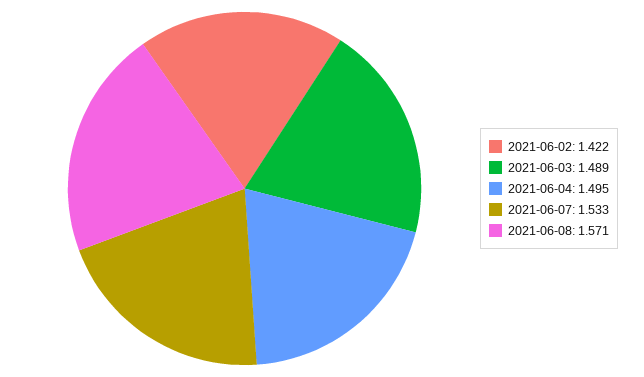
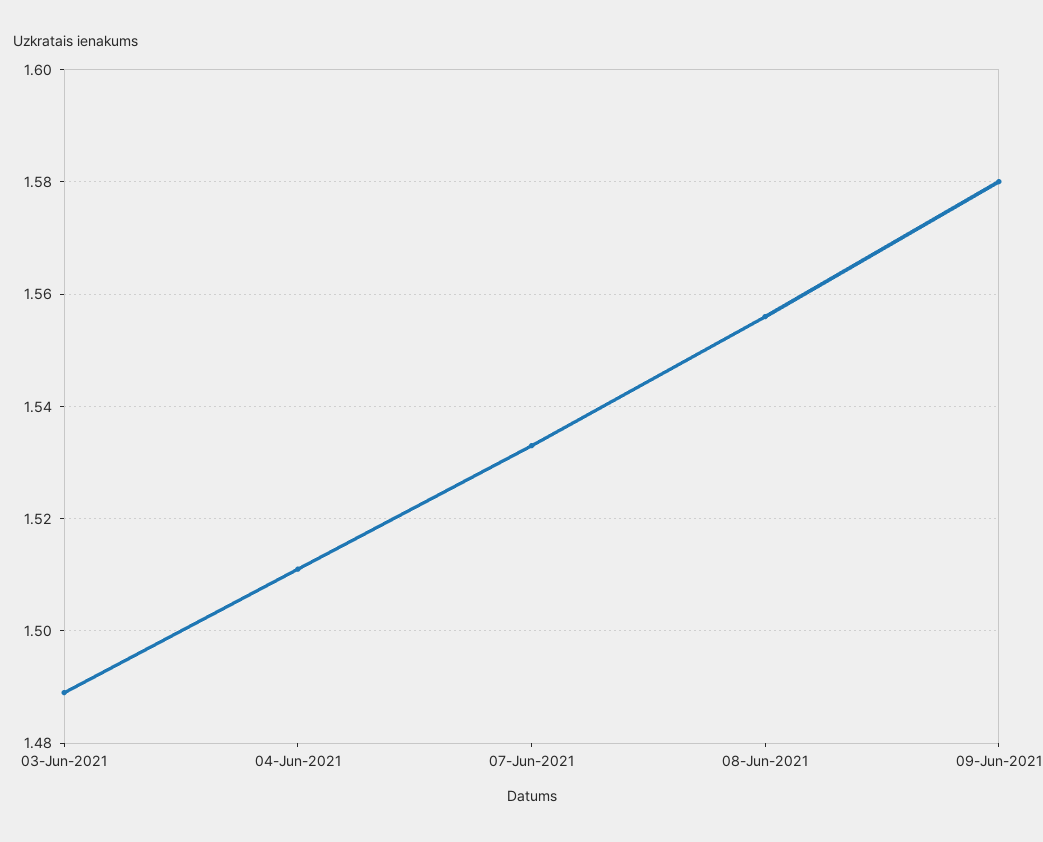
2021-06-02: 1.422 -> none
2021-06-04: 1.495 -> 1.51
2021-06-08: 1.571 -> 1.555
09-Jun-2021: none -> 1.58

